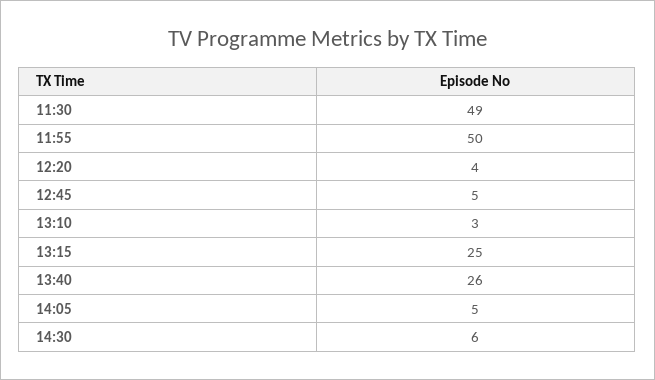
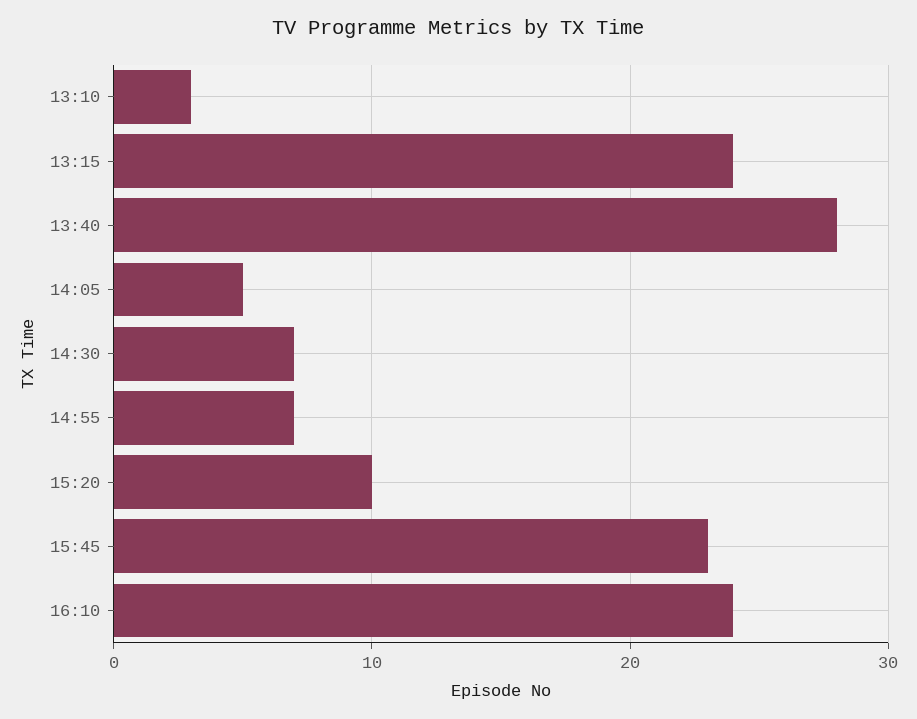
11:30: 49 -> none
11:55: 50 -> none
12:20: 4 -> none
12:45: 5 -> none
13:15: 25 -> 24
13:40: 26 -> 28
14:30: 6 -> 7
14:55: none -> 7
15:20: none -> 10
15:45: none -> 23
16:10: none -> 24

